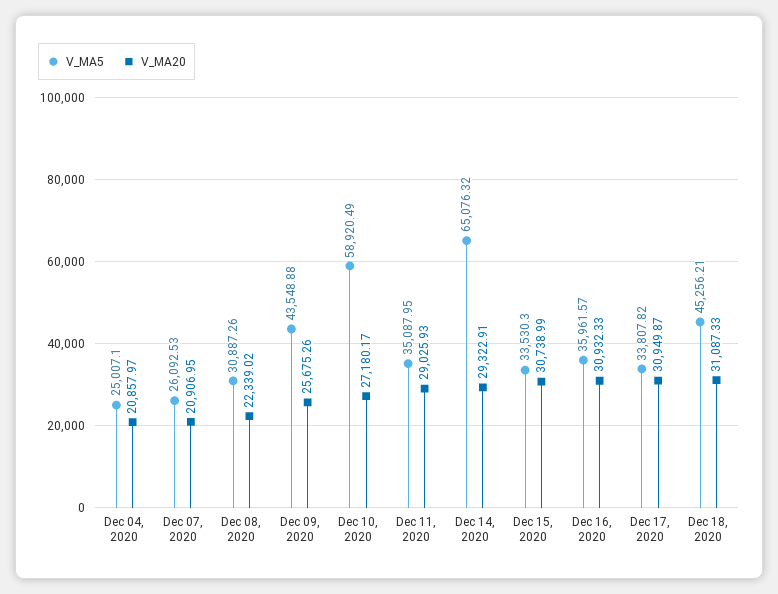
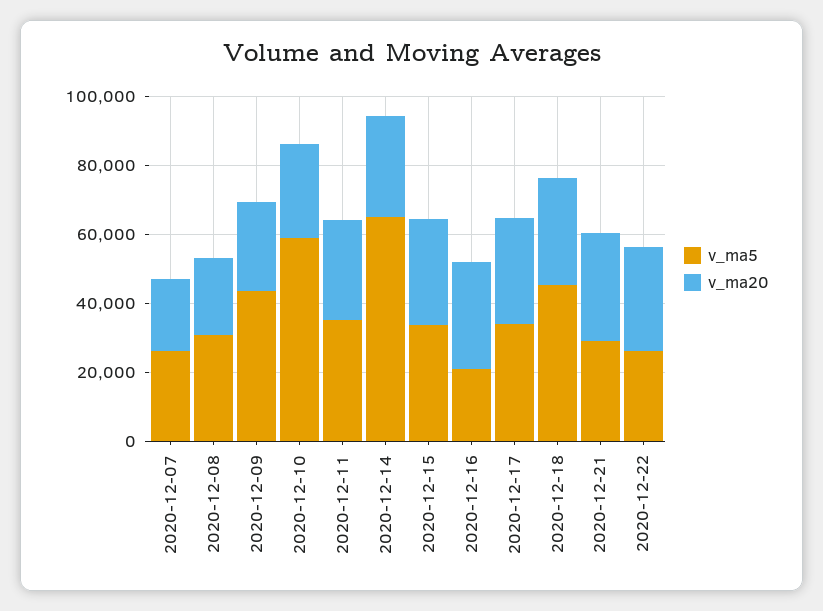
V_MA5, Dec 04, 2020: 25007.1 -> none
V_MA20, Dec 04, 2020: 20857.97 -> none
V_MA5, Dec 16, 2020: 35961.57 -> 20000
V_MA5, 2020-12-21: none -> 30000
V_MA20, 2020-12-21: none -> 30000
V_MA5, 2020-12-22: none -> 25000
V_MA20, 2020-12-22: none -> 30000

